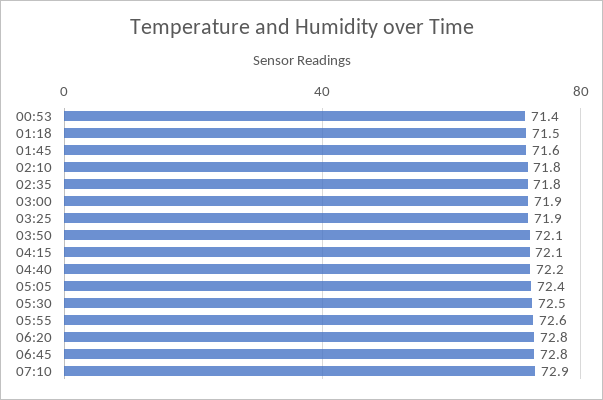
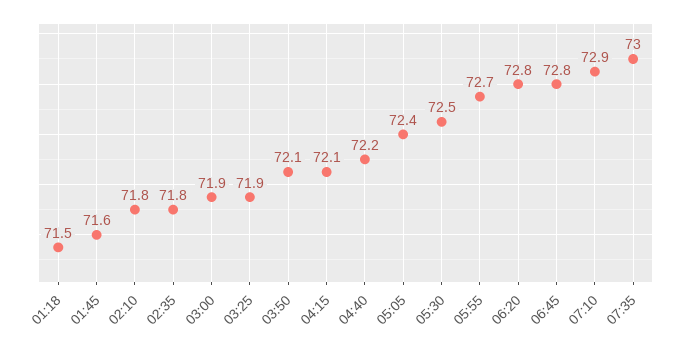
00:53: 71.4 -> none
05:55: 72.6 -> 72.7
07:35: none -> 73

